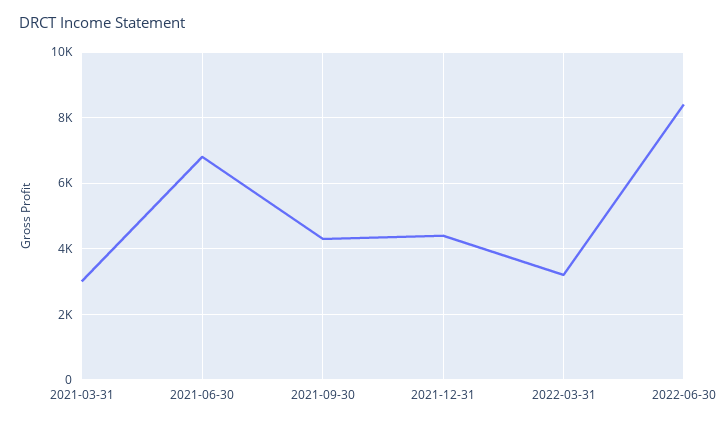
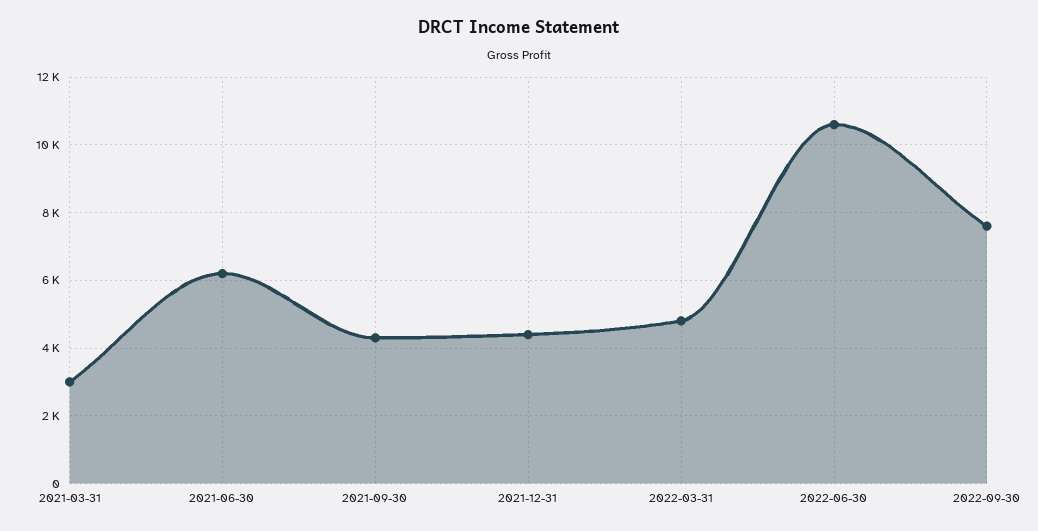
2021-06-30: 6800 -> 6200
2022-03-31: 3200 -> 4800
2022-06-30: 8400 -> 10600
2022-09-30: none -> 7600

